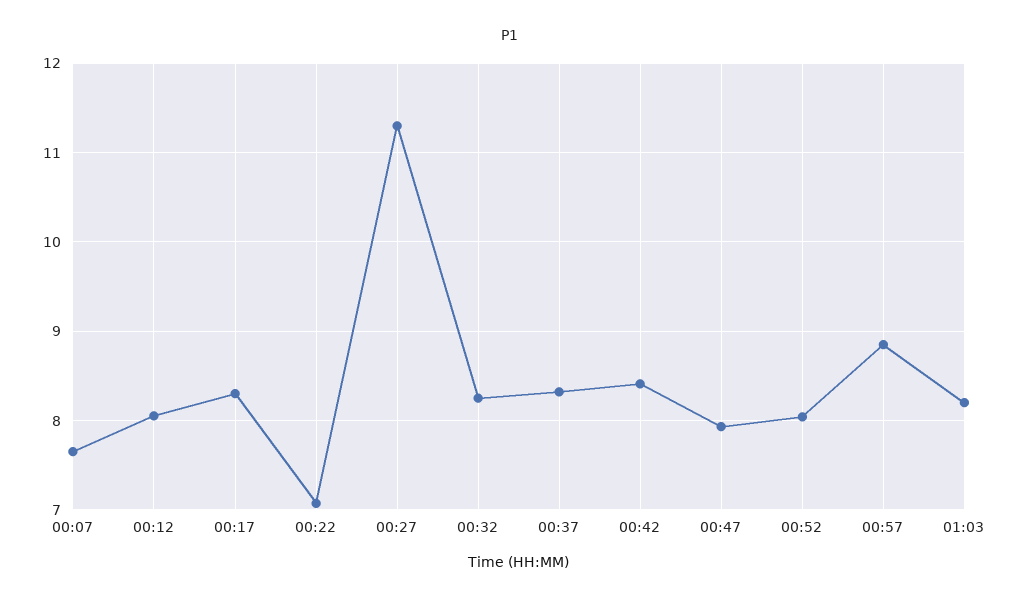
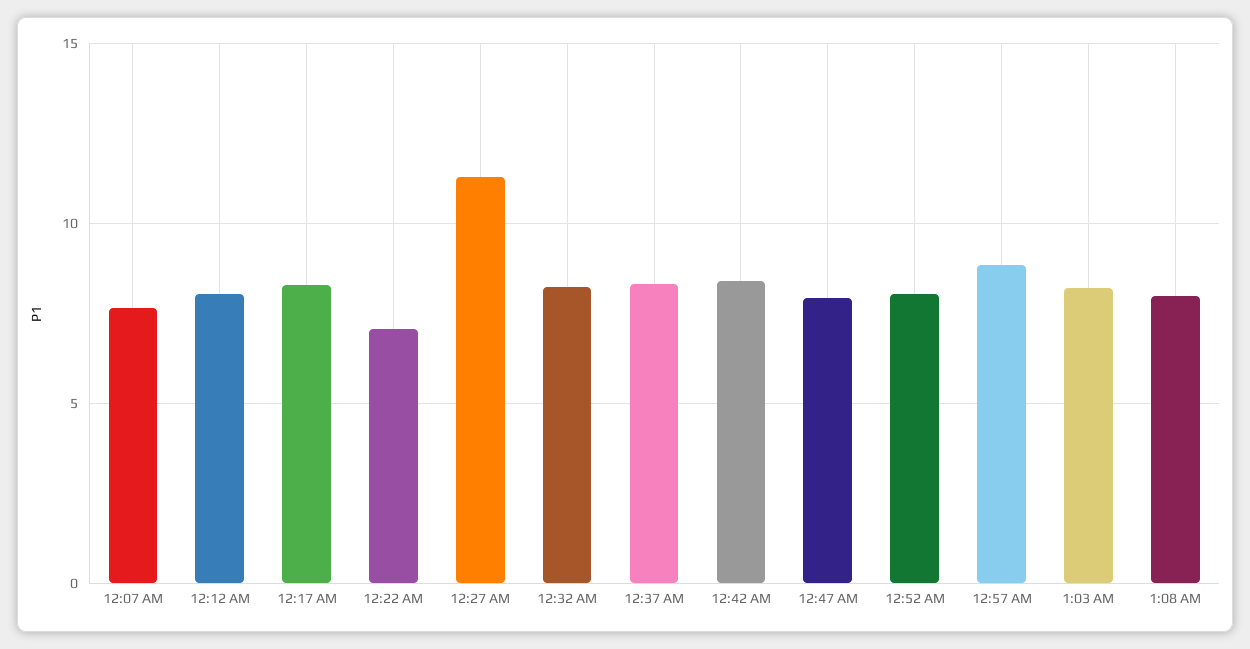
1:08 AM: none -> 8

